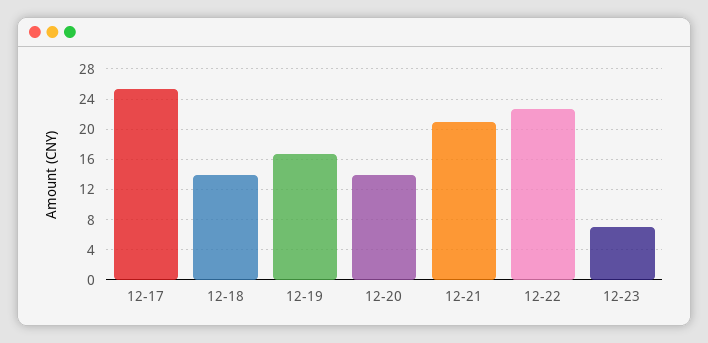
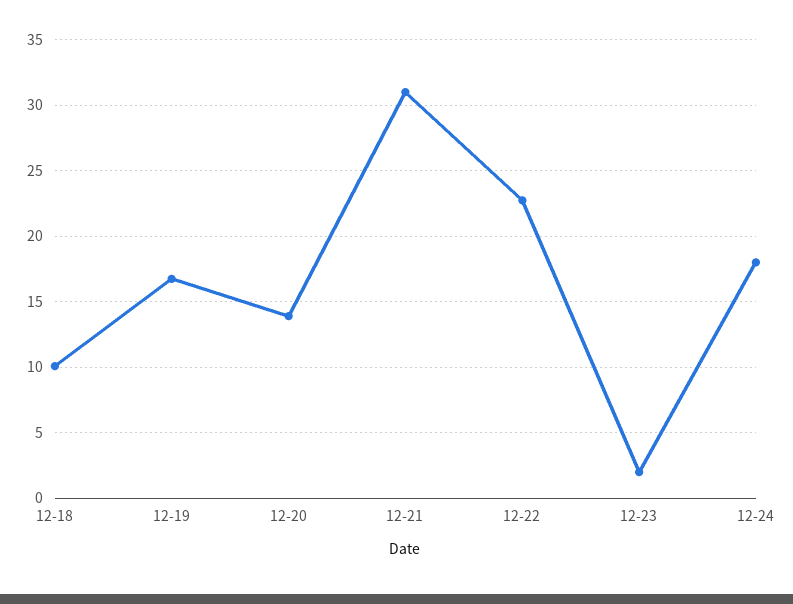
12-17: 25 -> none
12-18: 14 -> 10
12-21: 21 -> 31
12-23: 7 -> 2
12-24: none -> 18

